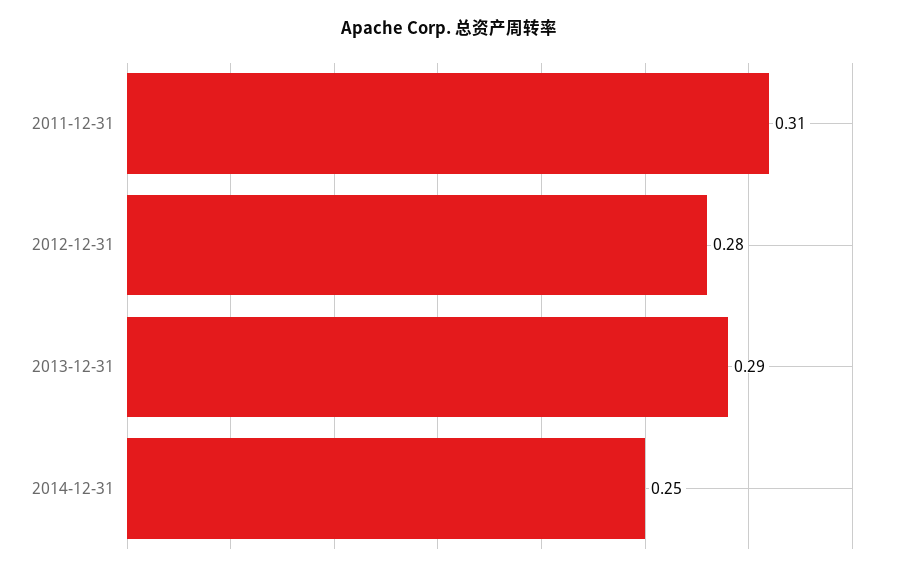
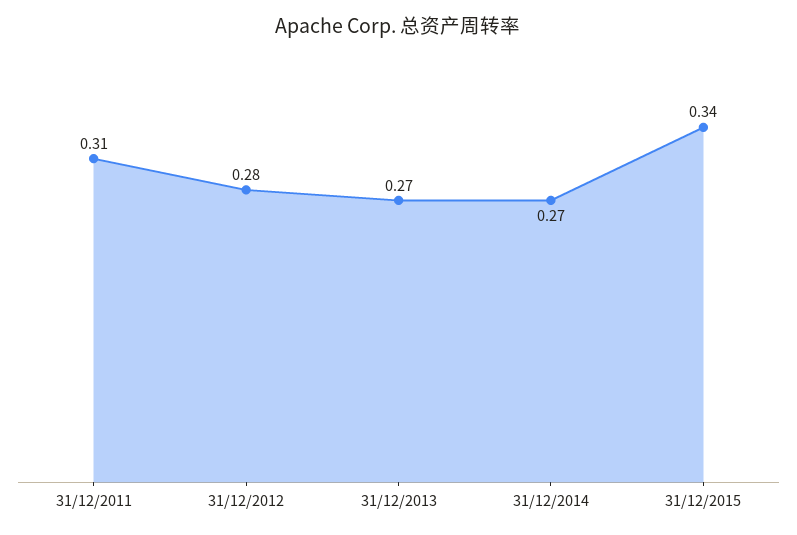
2013-12-31: 0.29 -> 0.27
2014-12-31: 0.25 -> 0.27
31/12/2015: none -> 0.34

